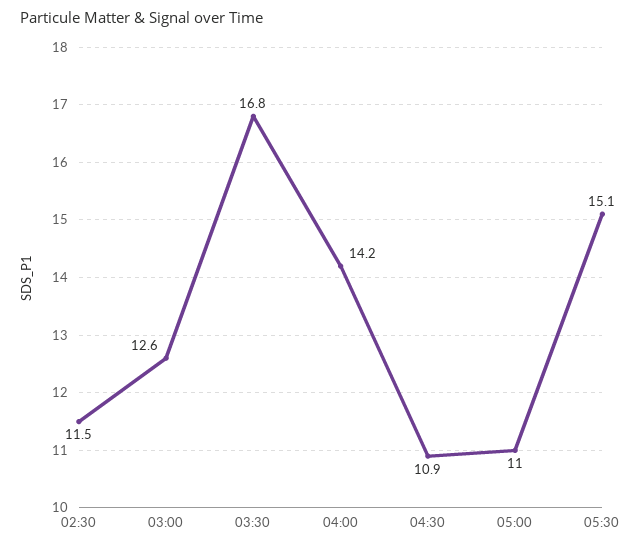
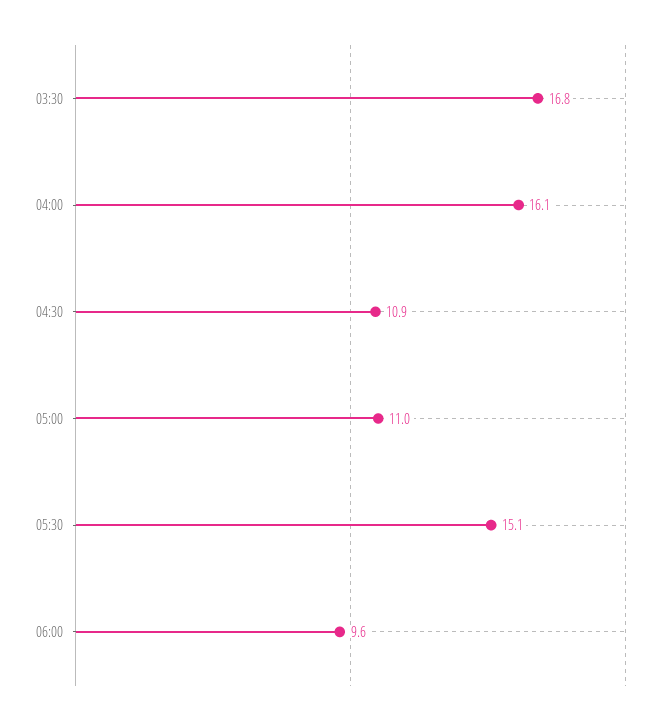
02:30: 11.5 -> none
03:00: 12.6 -> none
04:00: 14.2 -> 16.1
06:00: none -> 9.6

